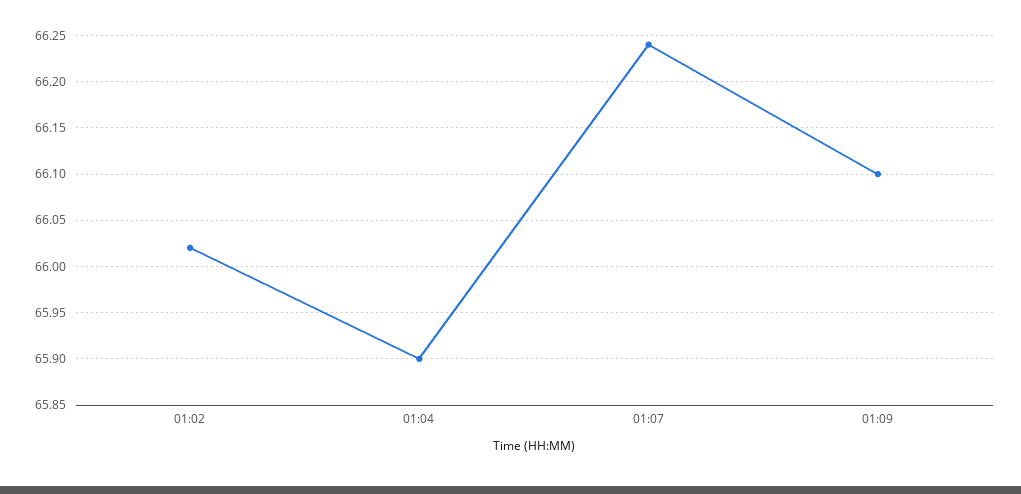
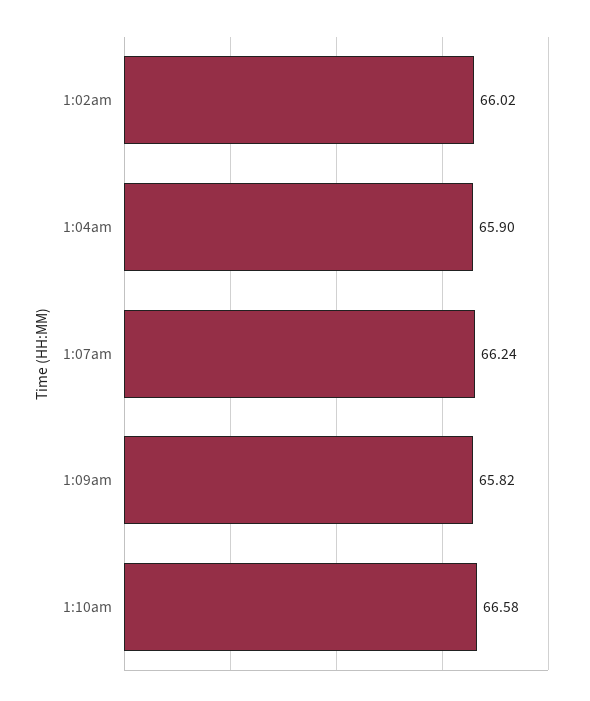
01:09: 66.1 -> 65.82
1:10am: none -> 66.58

